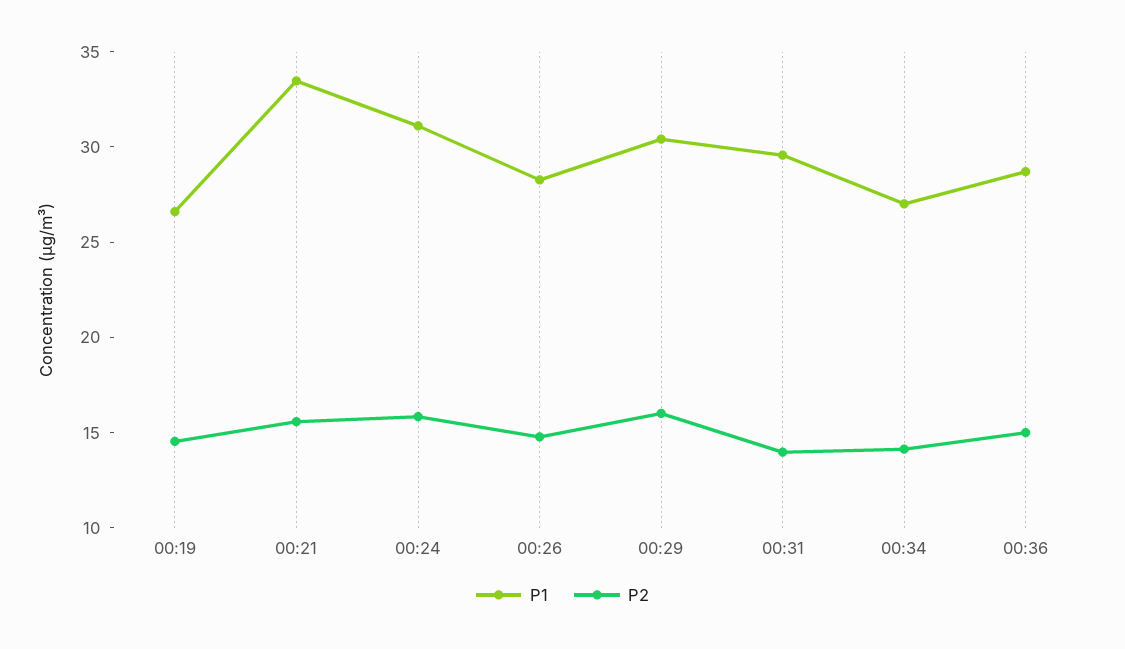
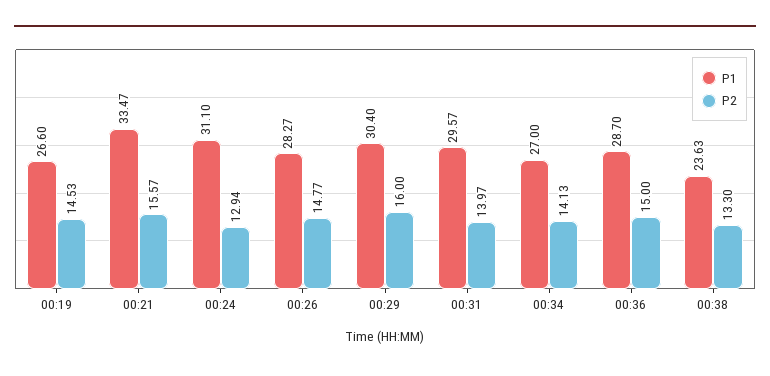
P2, 00:24: 16 -> 12.94
P1, 00:38: none -> 23.63
P2, 00:38: none -> 13.3

